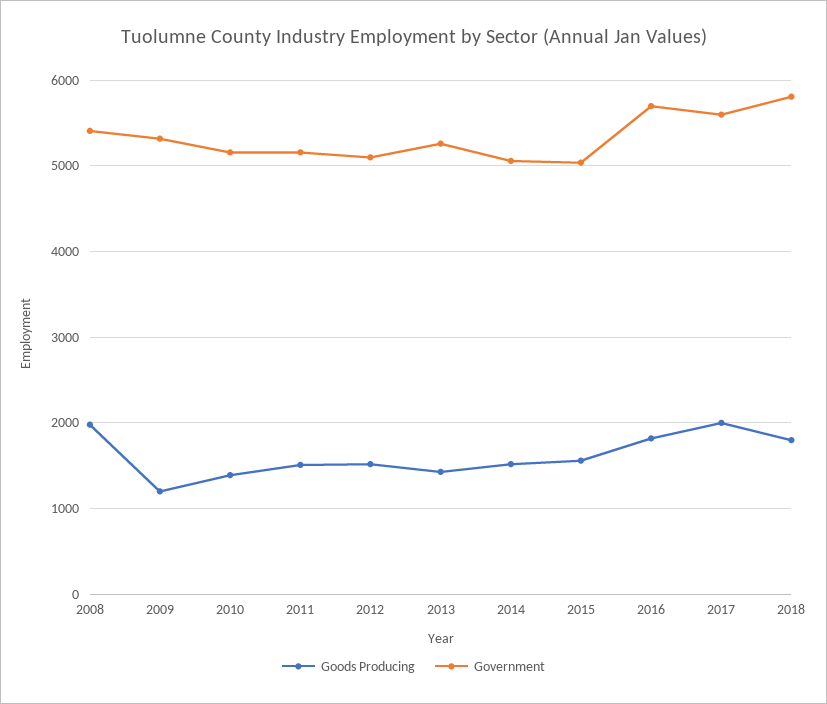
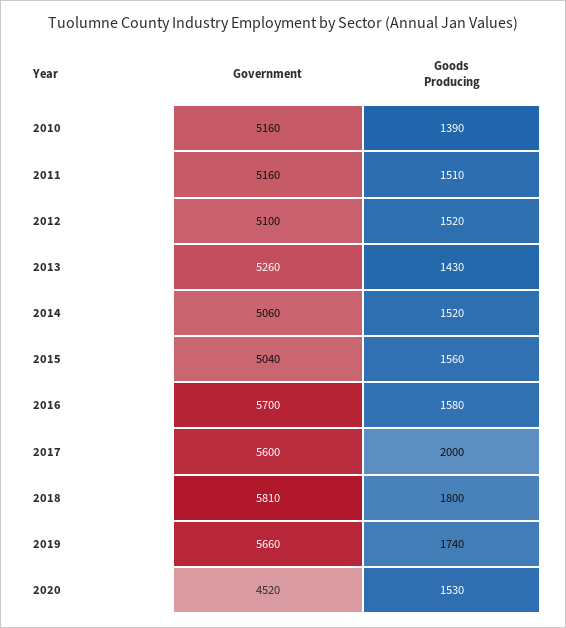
Goods Producing, 2008: 2000 -> none
Government, 2008: 5400 -> none
Goods Producing, 2009: 1200 -> none
Government, 2009: 5300 -> none
Goods Producing, 2016: 1800 -> 1580
Government, 2019: none -> 5660
Goods Producing, 2019: none -> 1740
Government, 2020: none -> 4520
Goods Producing, 2020: none -> 1530

